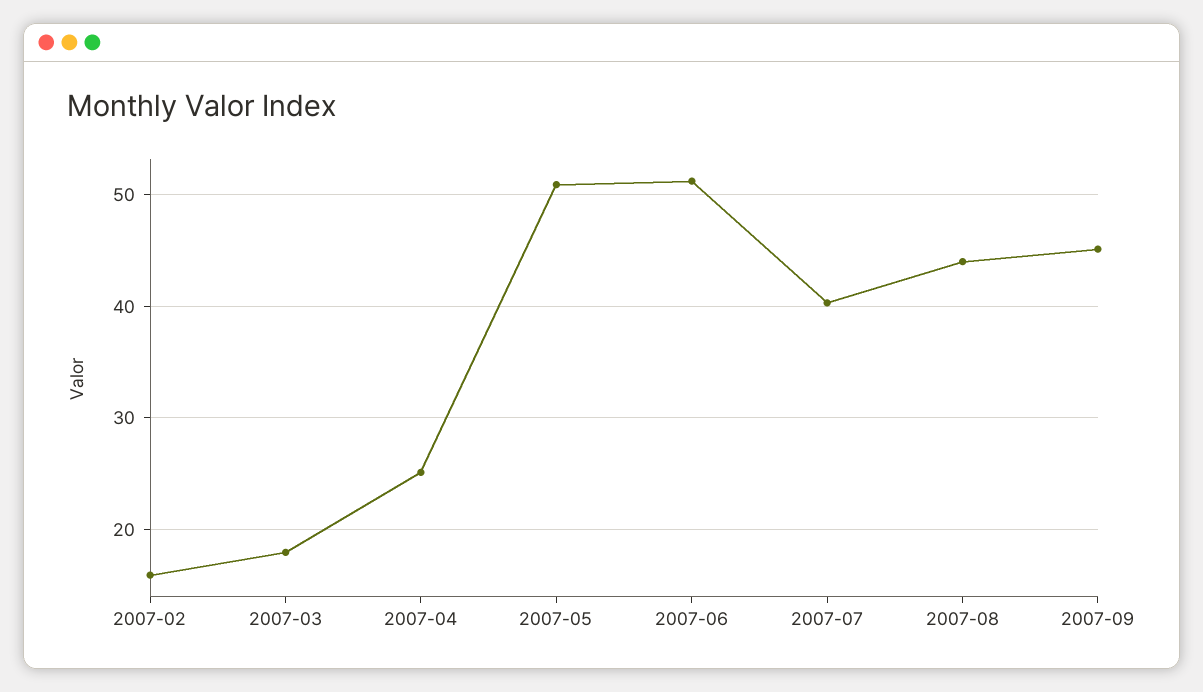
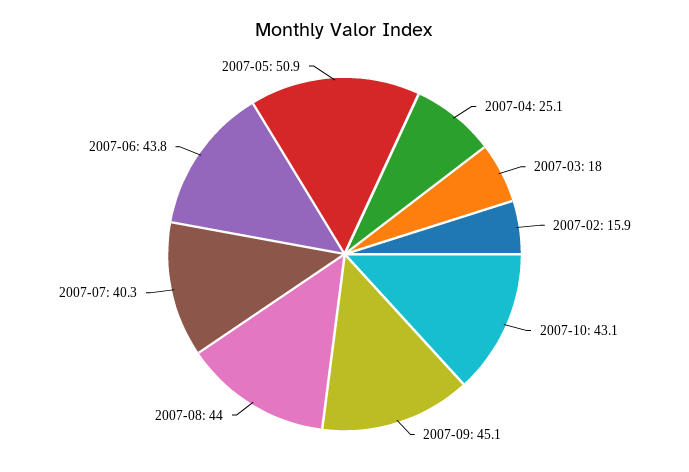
2007-06: 51 -> 43.8
2007-10: none -> 43.1

